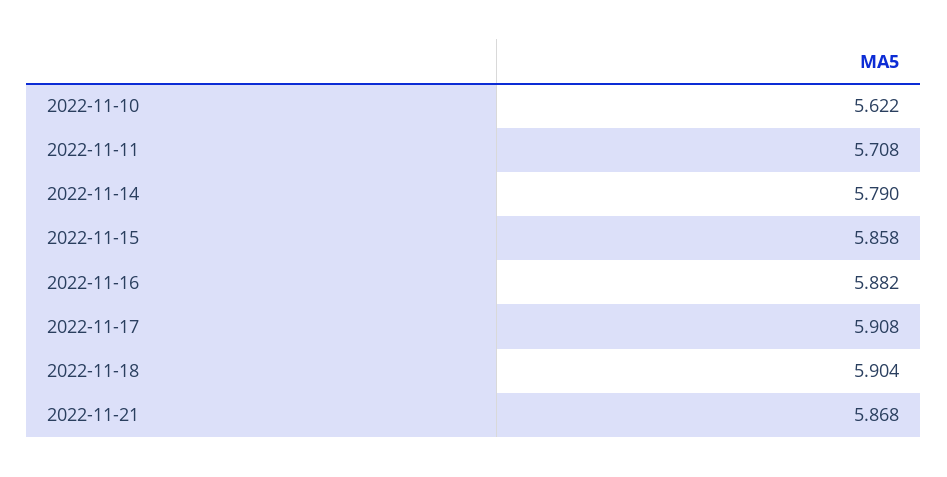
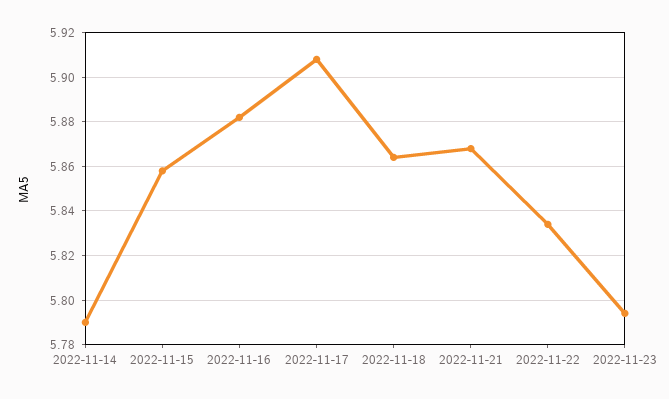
2022-11-10: 5.622 -> none
2022-11-11: 5.708 -> none
2022-11-18: 5.904 -> 5.865
2022-11-22: none -> 5.835
2022-11-23: none -> 5.795

